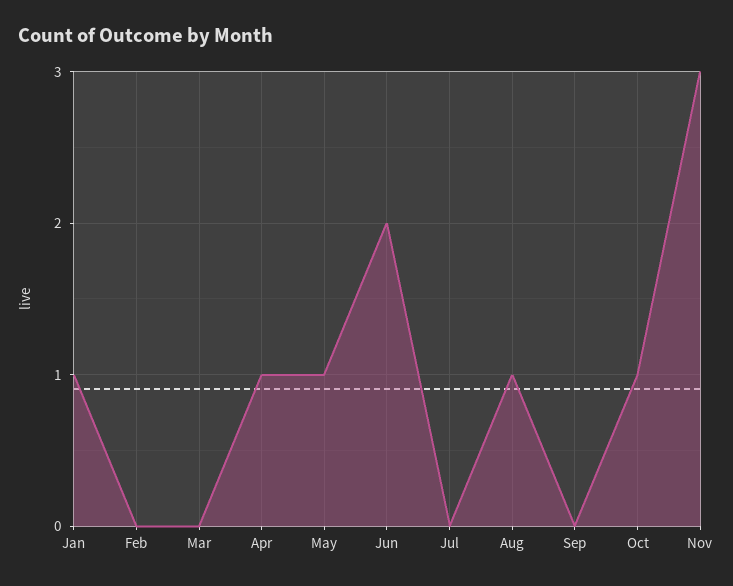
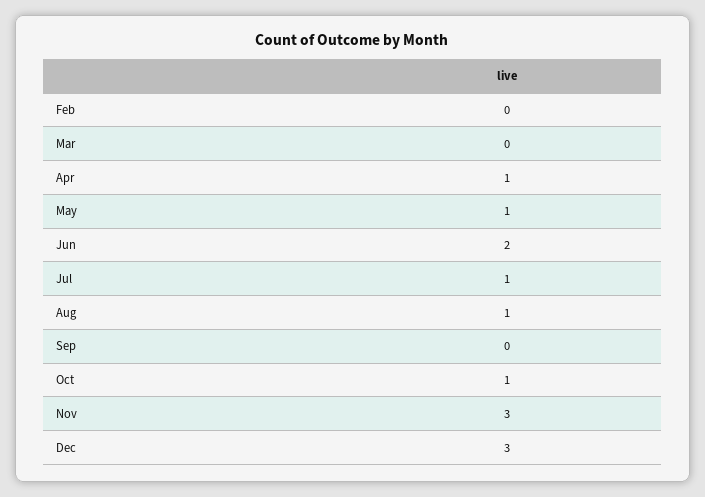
Jan: 1 -> none
Jul: 0 -> 1
Dec: none -> 3

